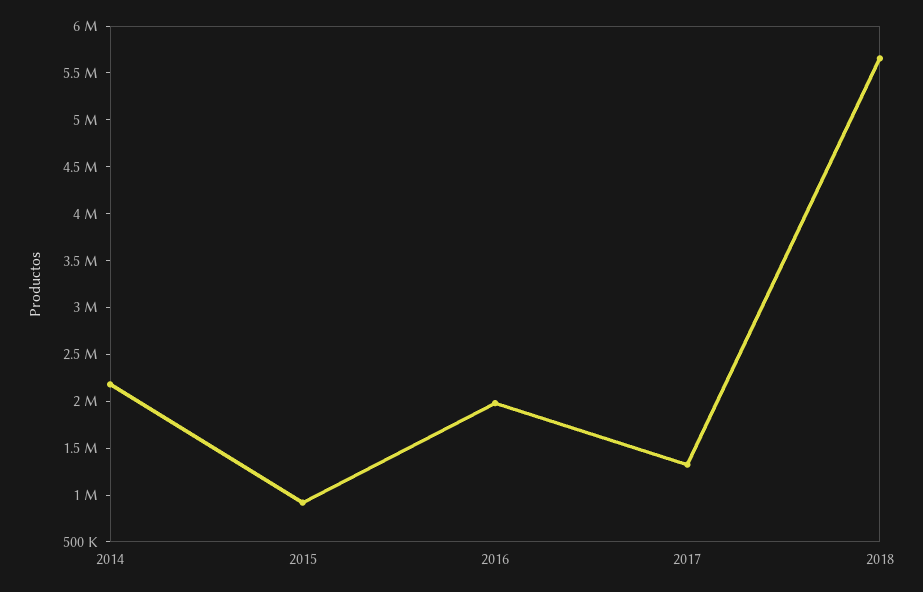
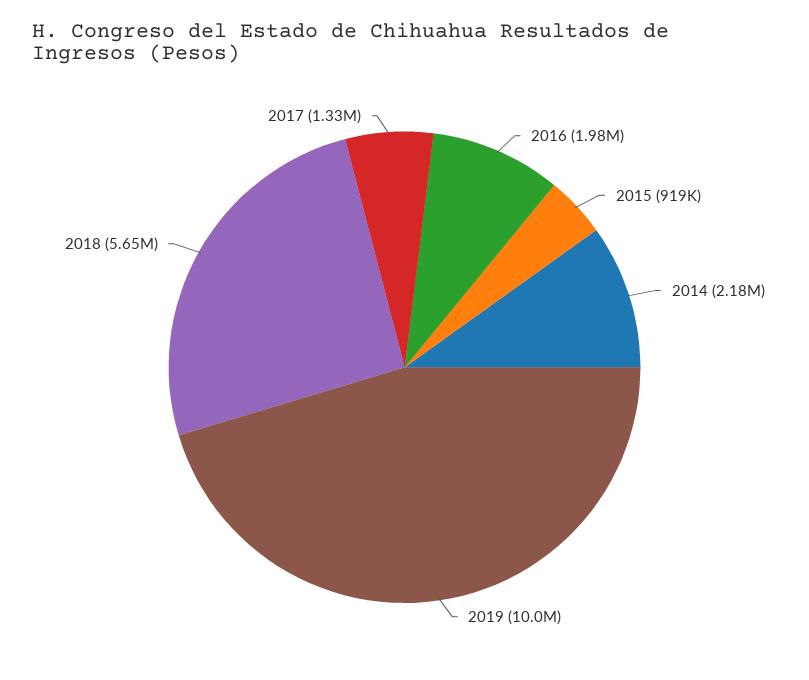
2019: none -> 10000000

